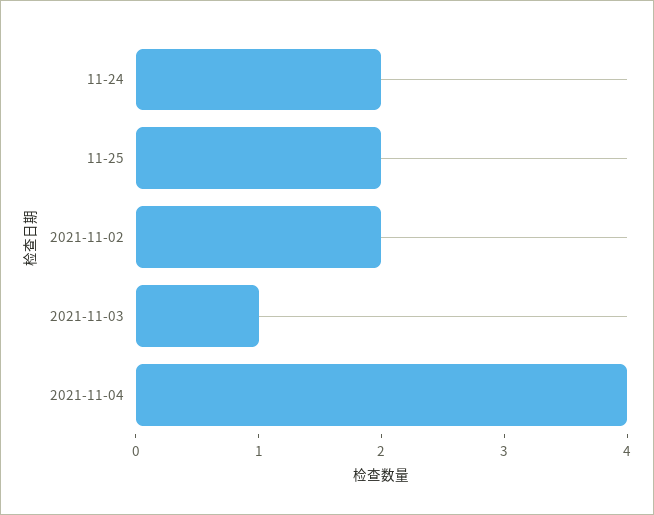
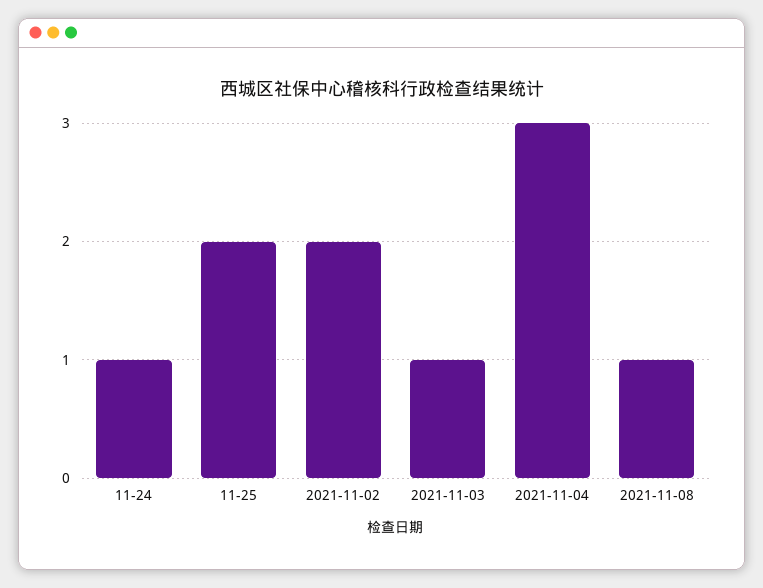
11-24: 2 -> 1
2021-11-04: 4 -> 3
2021-11-08: none -> 1

